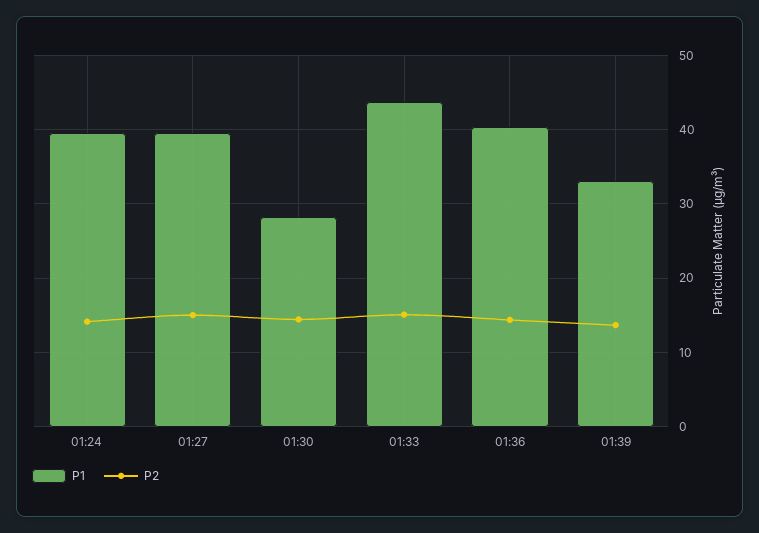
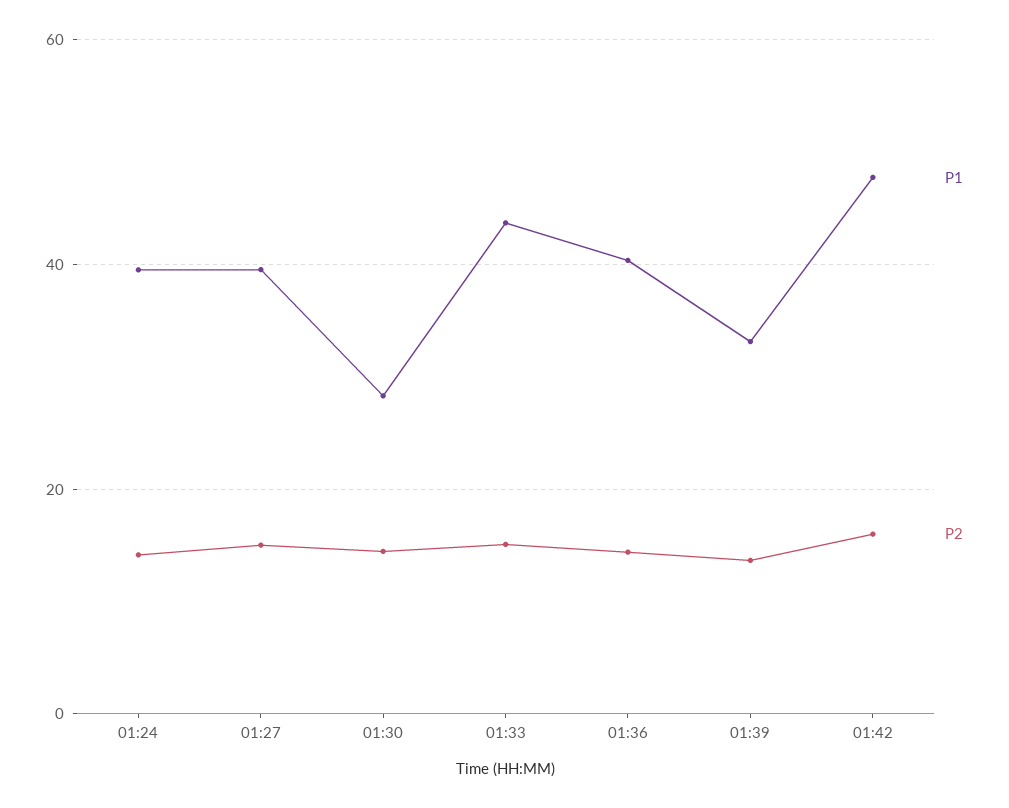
P1, 01:42: none -> 48
P2, 01:42: none -> 16

